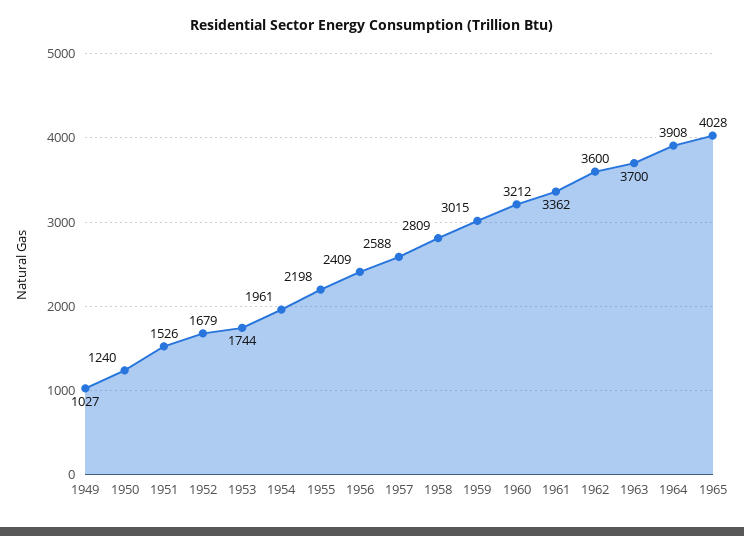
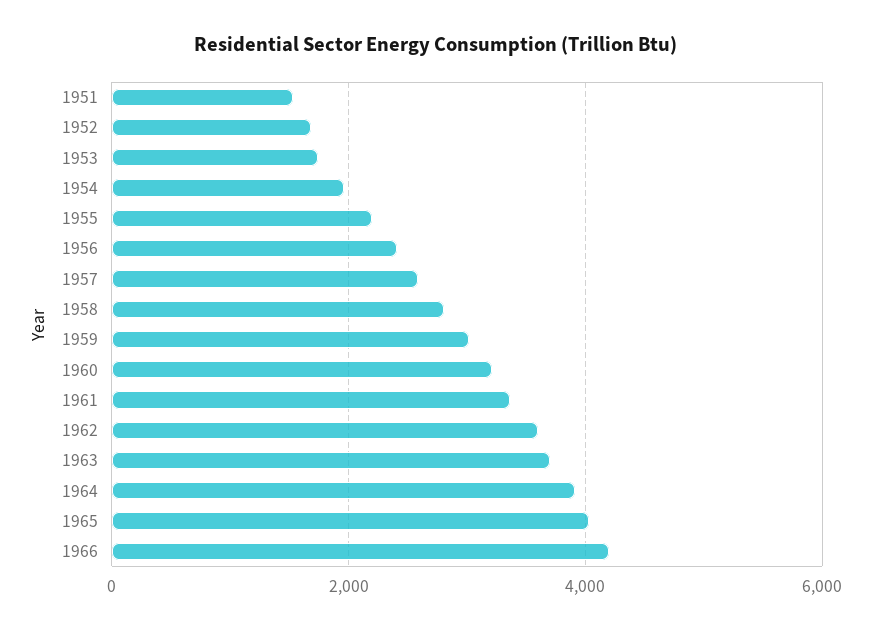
1949: 1027 -> none
1950: 1240 -> none
1966: none -> 4200

